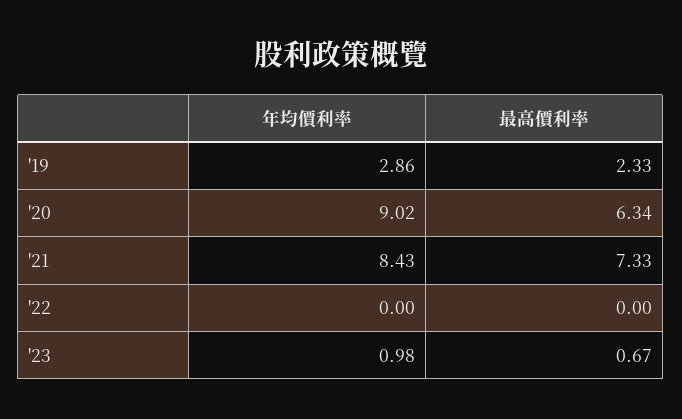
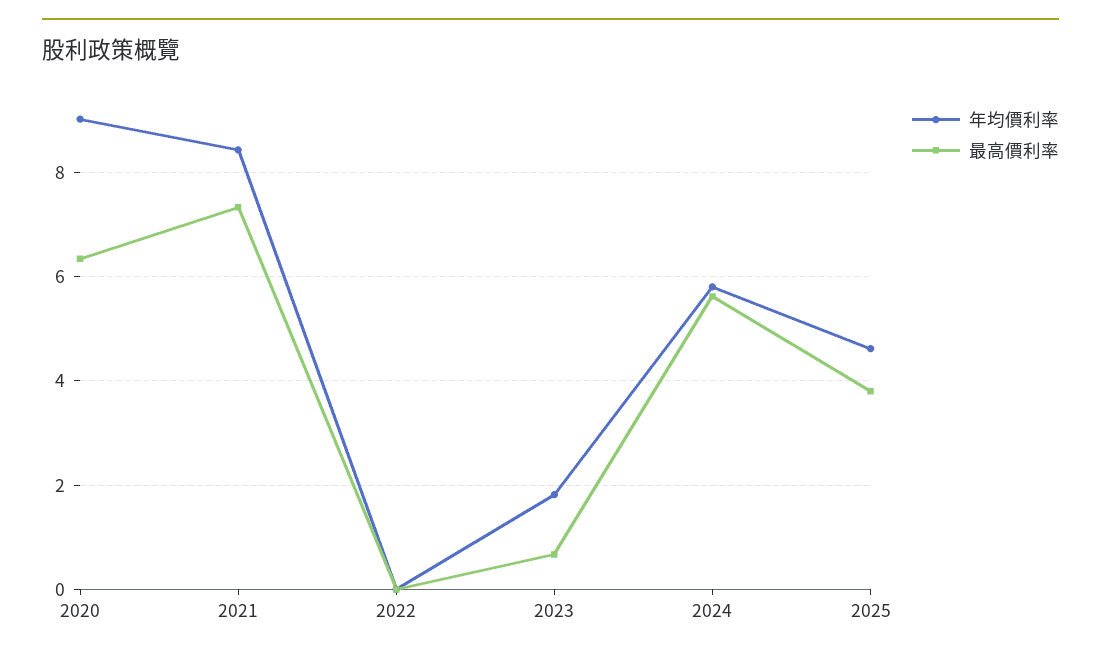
年均價利率, '19: 2.86 -> none
最高價利率, '19: 2.33 -> none
年均價利率, '23: 0.98 -> 1.8
年均價利率, 2024: none -> 5.8
最高價利率, 2024: none -> 5.6
年均價利率, 2025: none -> 4.6
最高價利率, 2025: none -> 3.8

